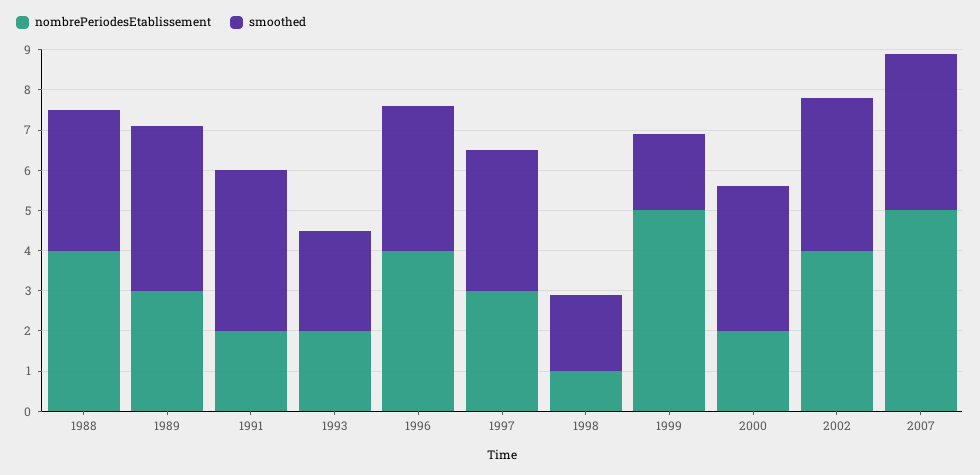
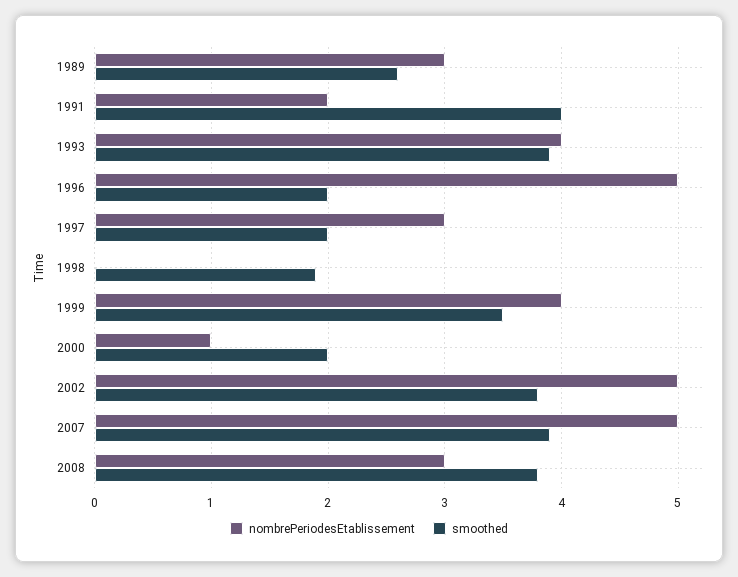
nombrePeriodesEtablissement, 1988: 4 -> none
smoothed, 1988: 3.5 -> none
smoothed, 1989: 4 -> 2.6
nombrePeriodesEtablissement, 1993: 2 -> 4
smoothed, 1993: 2.5 -> 3.9
nombrePeriodesEtablissement, 1996: 4 -> 5
smoothed, 1996: 3.5 -> 2
smoothed, 1997: 3.5 -> 2
nombrePeriodesEtablissement, 1998: 1 -> 0
nombrePeriodesEtablissement, 1999: 5 -> 4
smoothed, 1999: 2 -> 3.5
nombrePeriodesEtablissement, 2000: 2 -> 1
smoothed, 2000: 3.5 -> 2
nombrePeriodesEtablissement, 2002: 4 -> 5
nombrePeriodesEtablissement, 2008: none -> 3
smoothed, 2008: none -> 3.8

